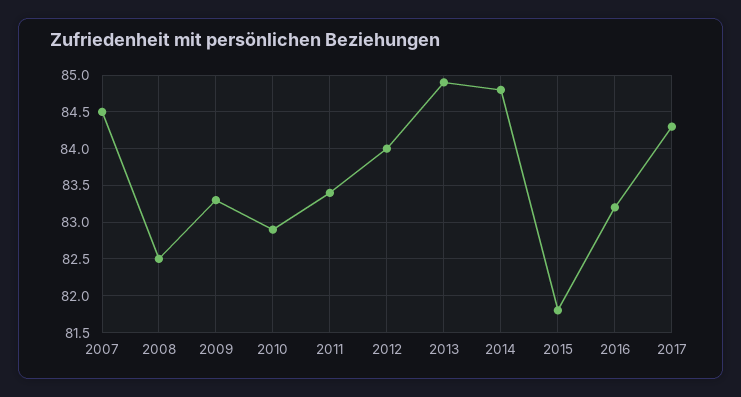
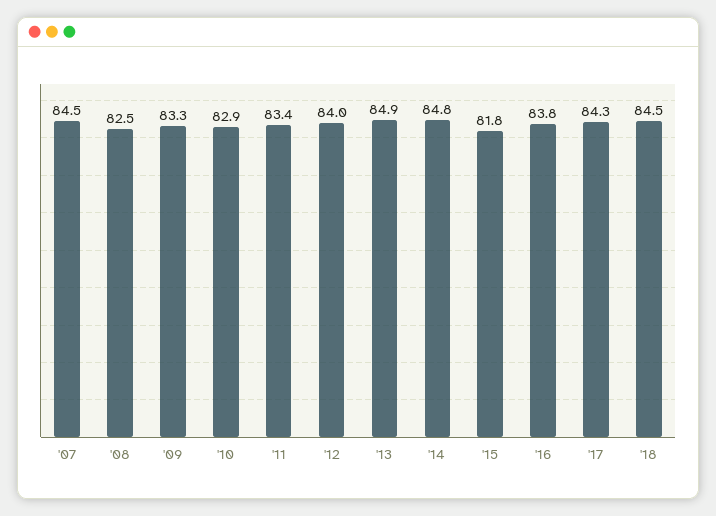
2016: 83.2 -> 83.8
'18: none -> 84.5

